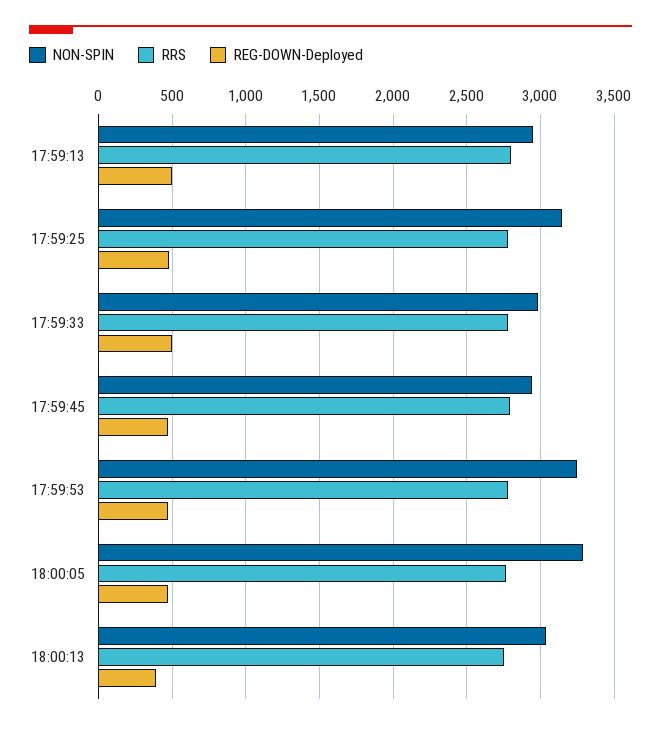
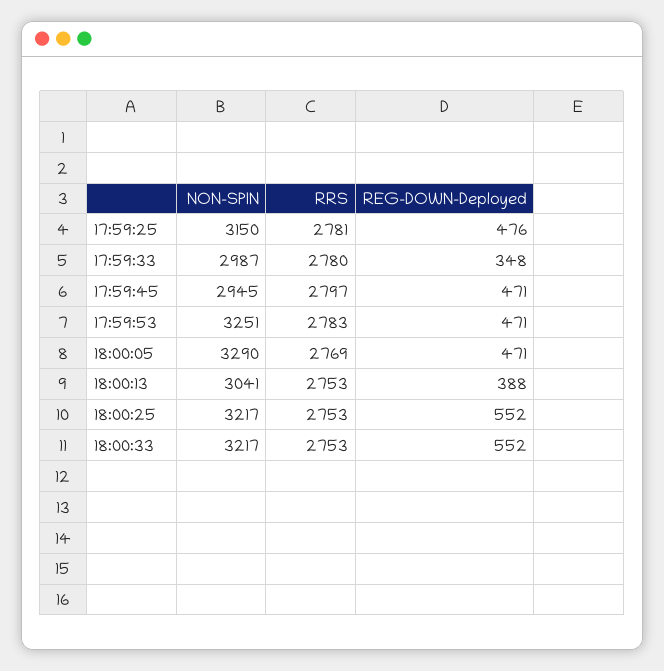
NON-SPIN, 17:59:13: 2950 -> none
RRS, 17:59:13: 2800 -> none
REG-DOWN-Deployed, 17:59:13: 500 -> none
REG-DOWN-Deployed, 17:59:33: 500 -> 348
NON-SPIN, 18:00:25: none -> 3217
RRS, 18:00:25: none -> 2753
REG-DOWN-Deployed, 18:00:25: none -> 552
NON-SPIN, 18:00:33: none -> 3217
RRS, 18:00:33: none -> 2753
REG-DOWN-Deployed, 18:00:33: none -> 552

